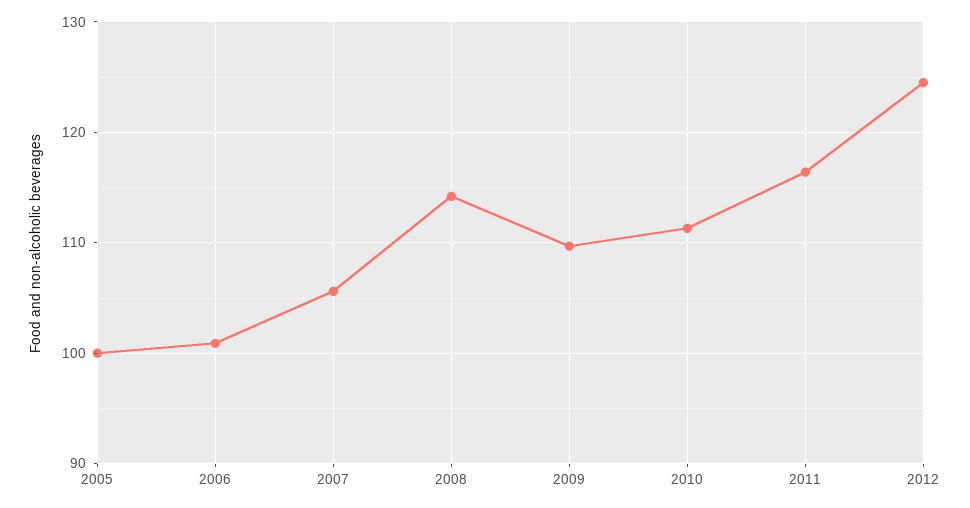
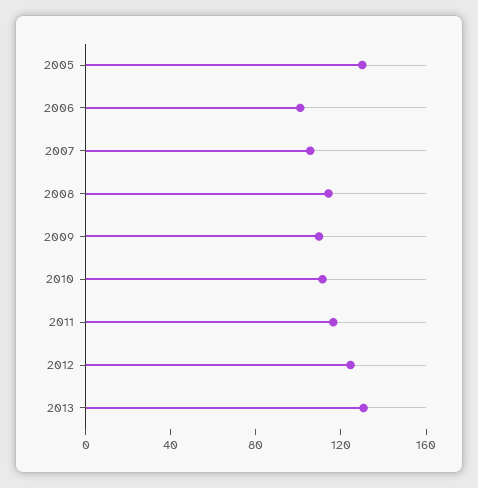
2005: 100 -> 130
2013: none -> 130

